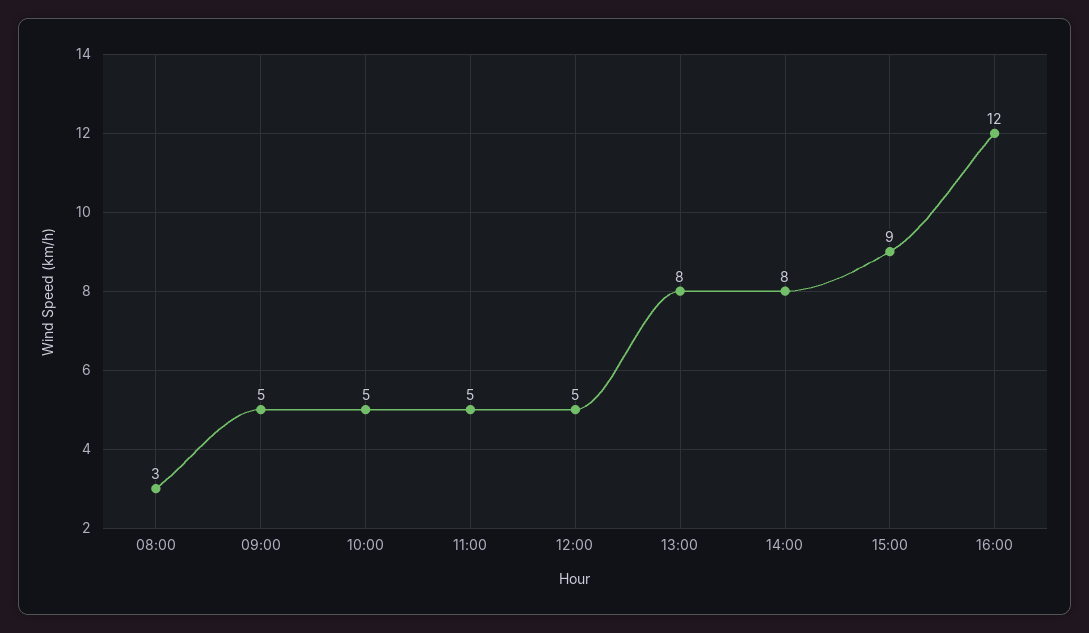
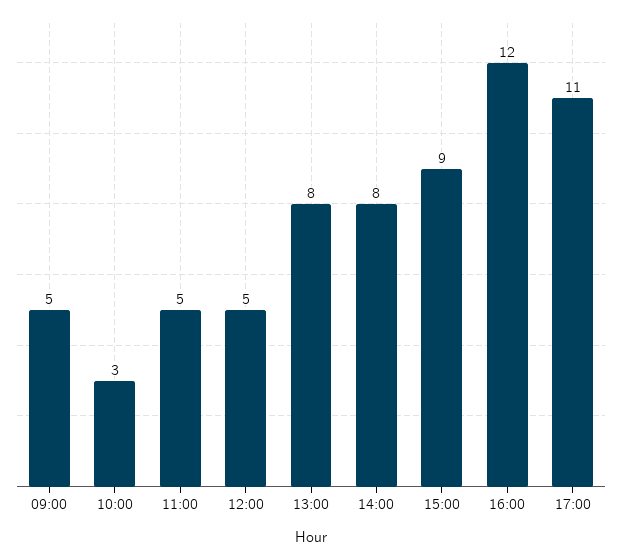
08:00: 3 -> none
10:00: 5 -> 3
17:00: none -> 11

